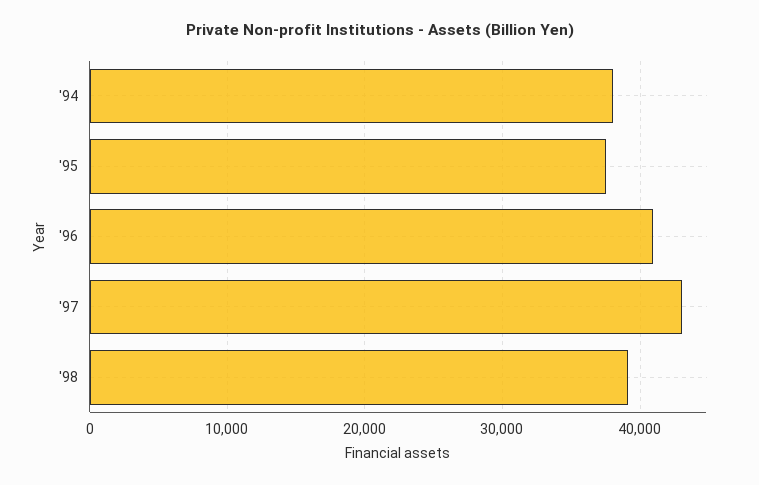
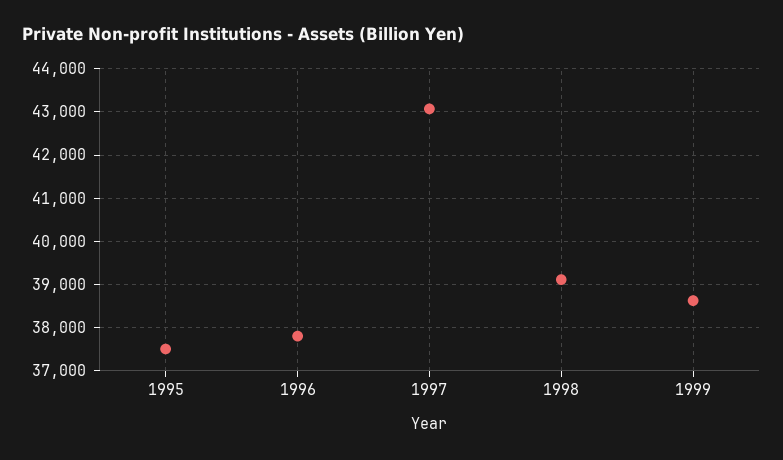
'94: 38000 -> none
'96: 41000 -> 37800
1999: none -> 38600

